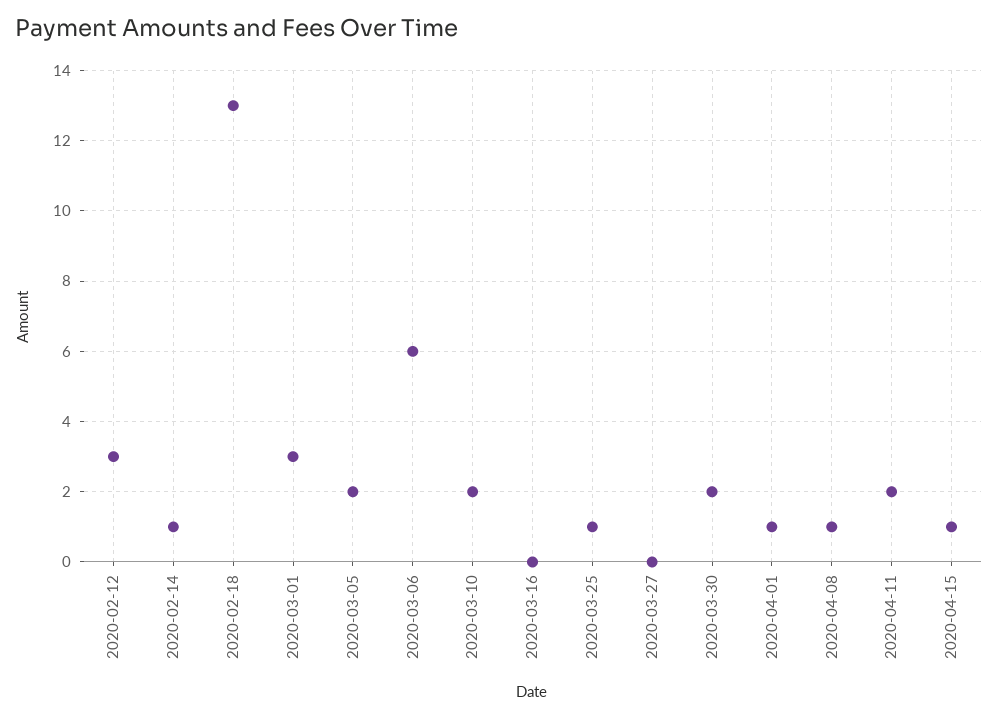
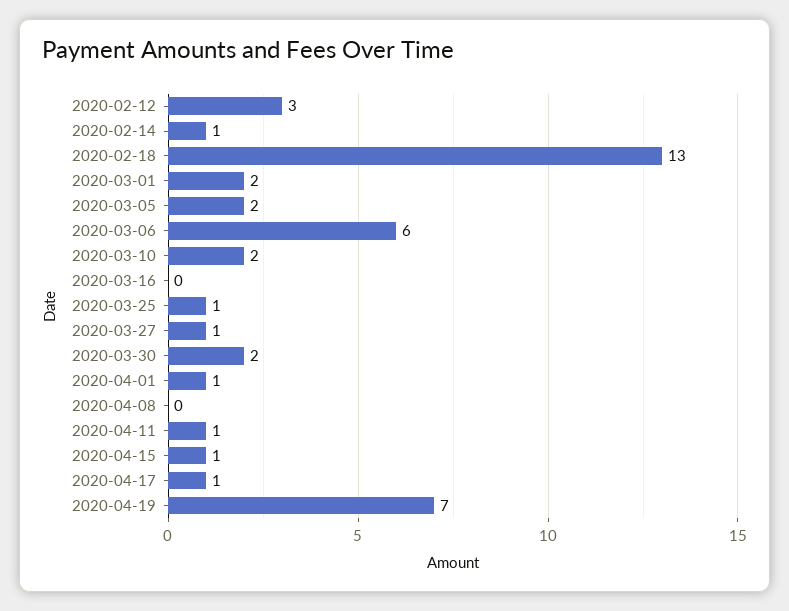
2020-03-01: 3 -> 2
2020-03-27: 0 -> 1
2020-04-08: 1 -> 0
2020-04-11: 2 -> 1
2020-04-17: none -> 1
2020-04-19: none -> 7

